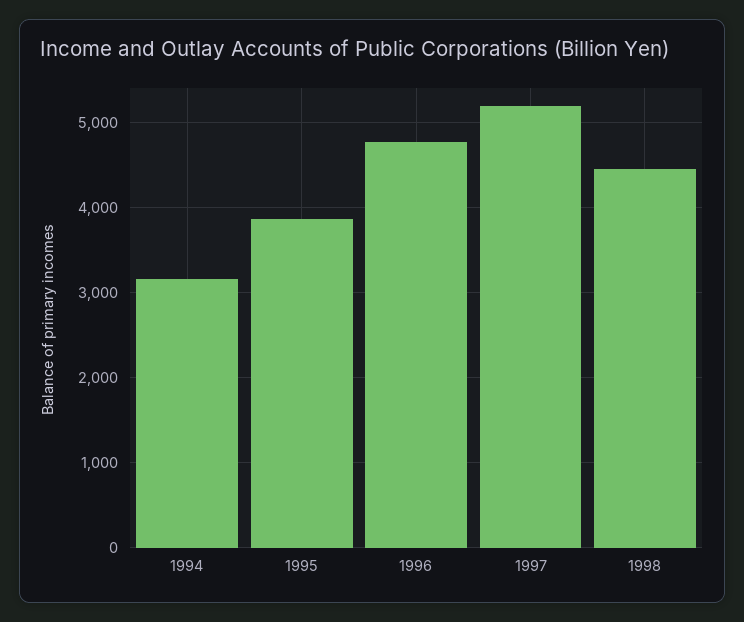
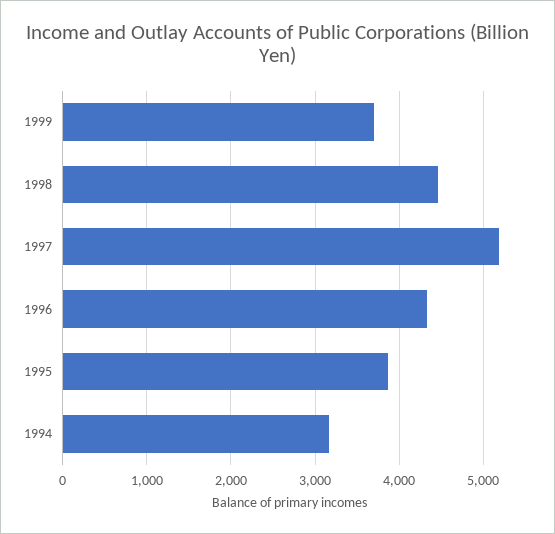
1996: 4800 -> 4300
1999: none -> 3700

